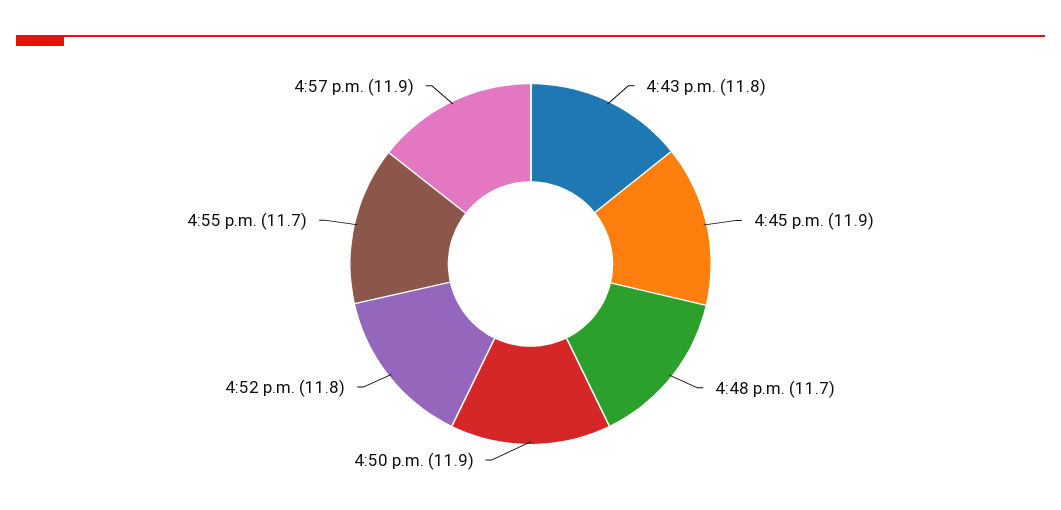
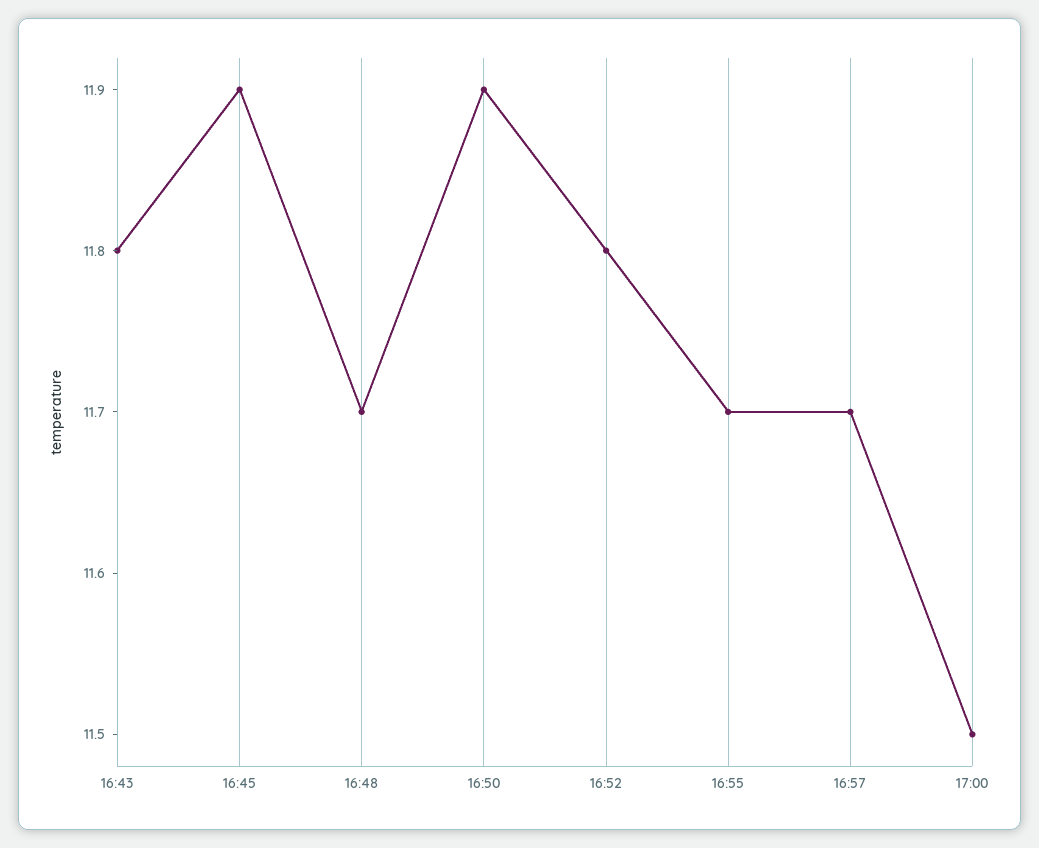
4:57 p.m.: 11.9 -> 11.7
17:00: none -> 11.5

